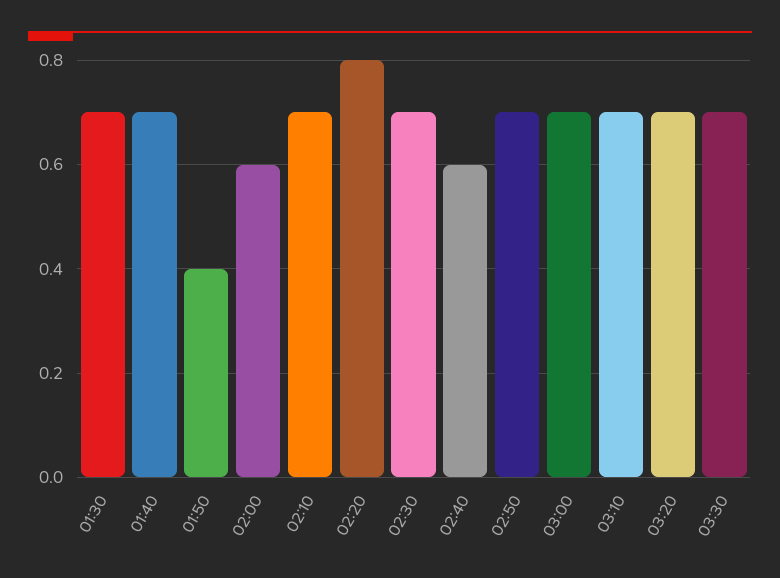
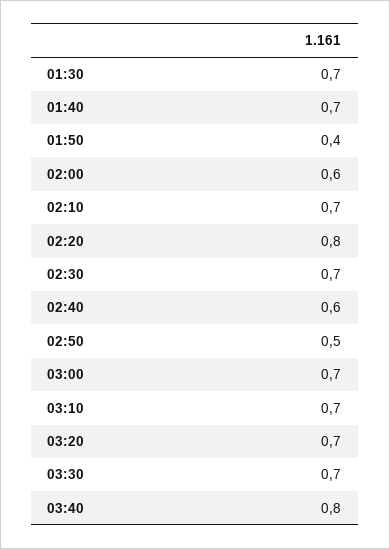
02:50: 0.7 -> 0.5
03:40: none -> 0.8

